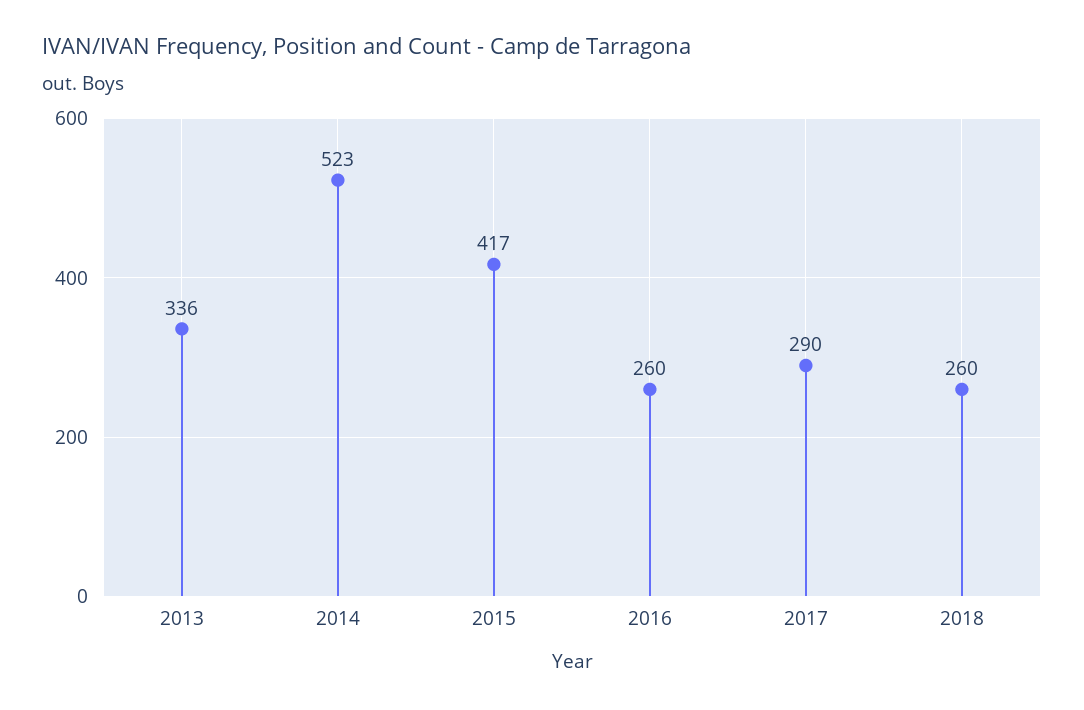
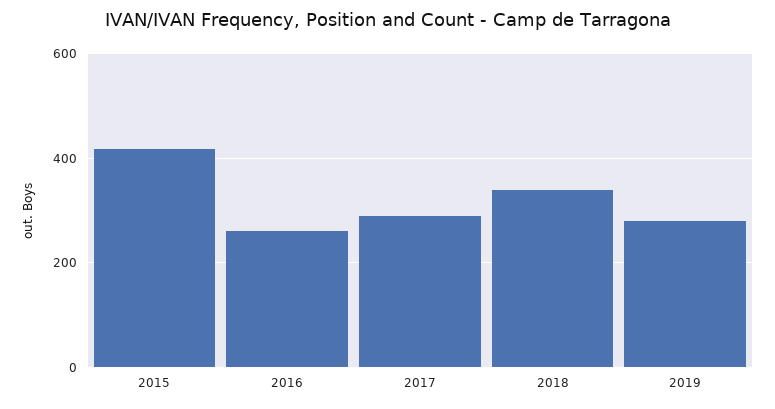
2013: 336 -> none
2014: 523 -> none
2018: 260 -> 340
2019: none -> 280

